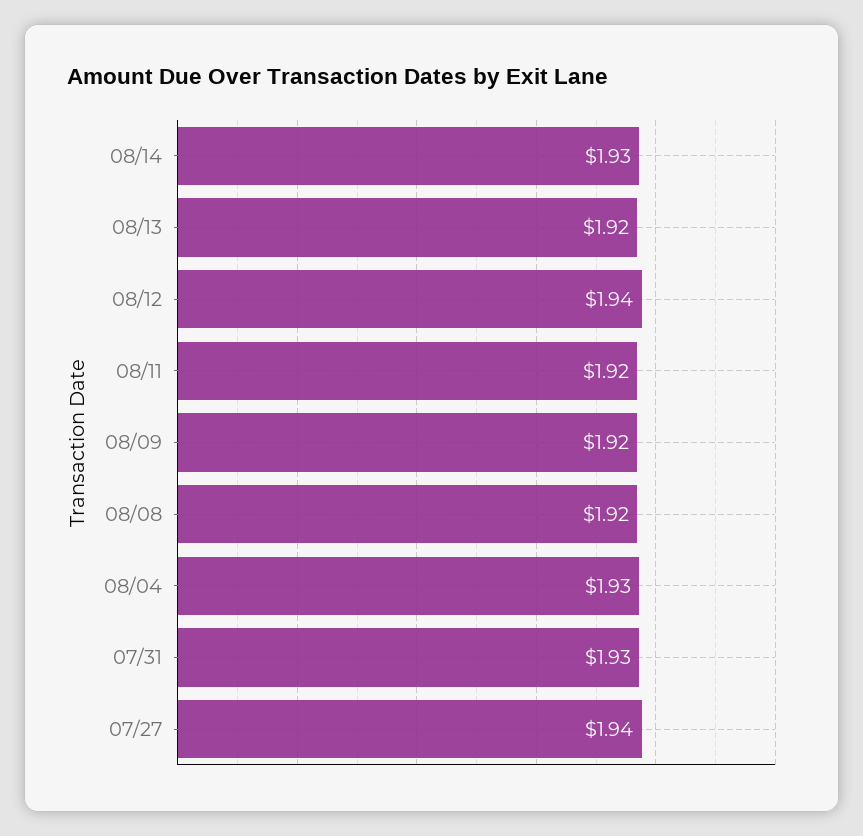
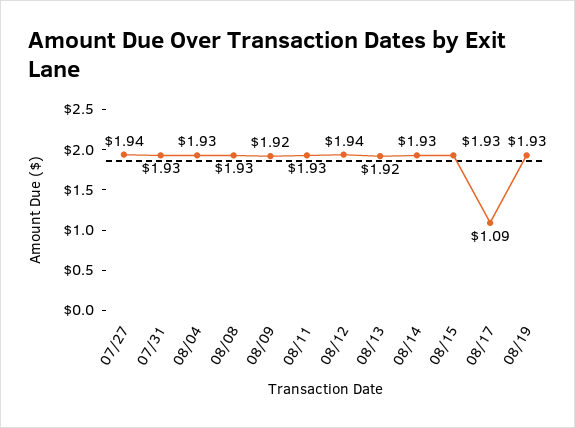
08/11: 1.92 -> 1.93
08/08: 1.92 -> 1.93
08/15: none -> 1.93
08/17: none -> 1.09
08/19: none -> 1.93

